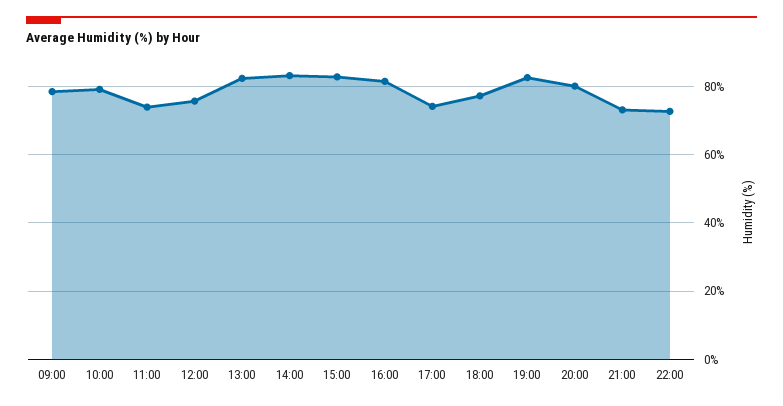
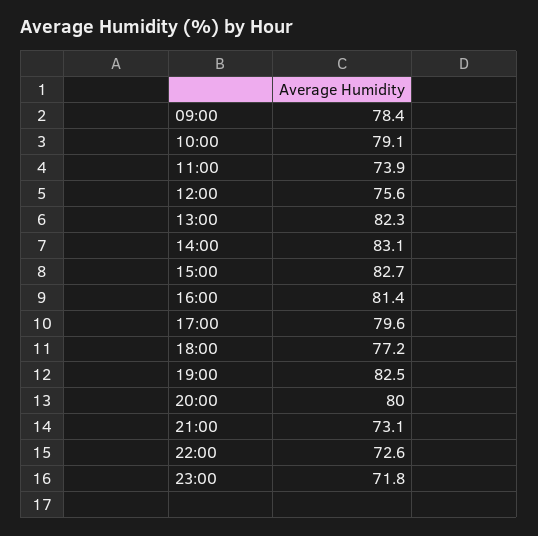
17:00: 74 -> 79.6
23:00: none -> 71.8

